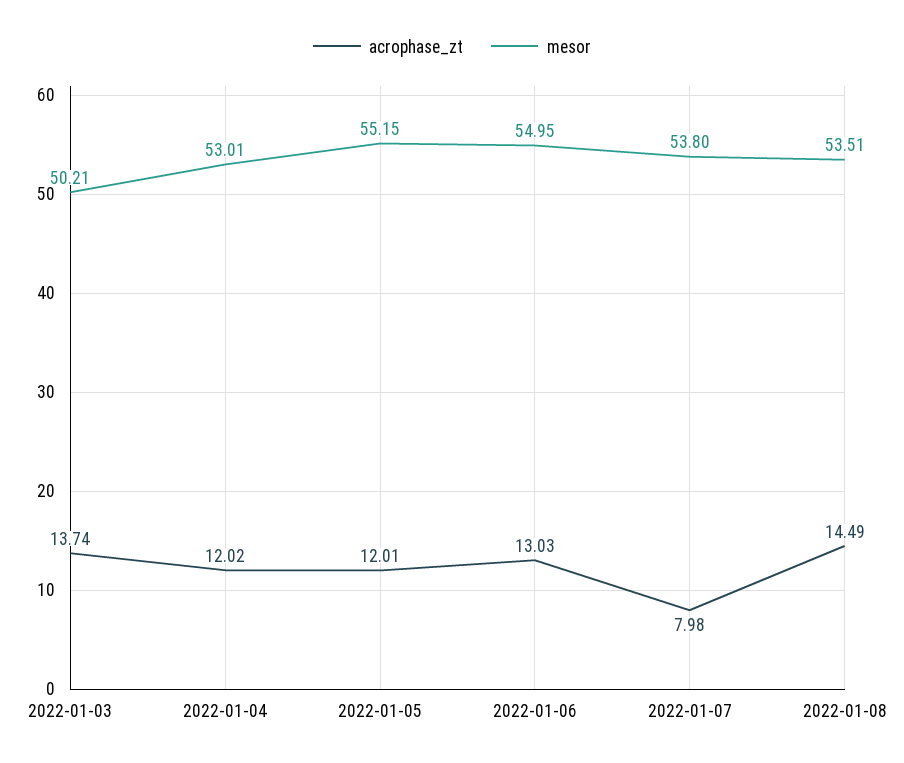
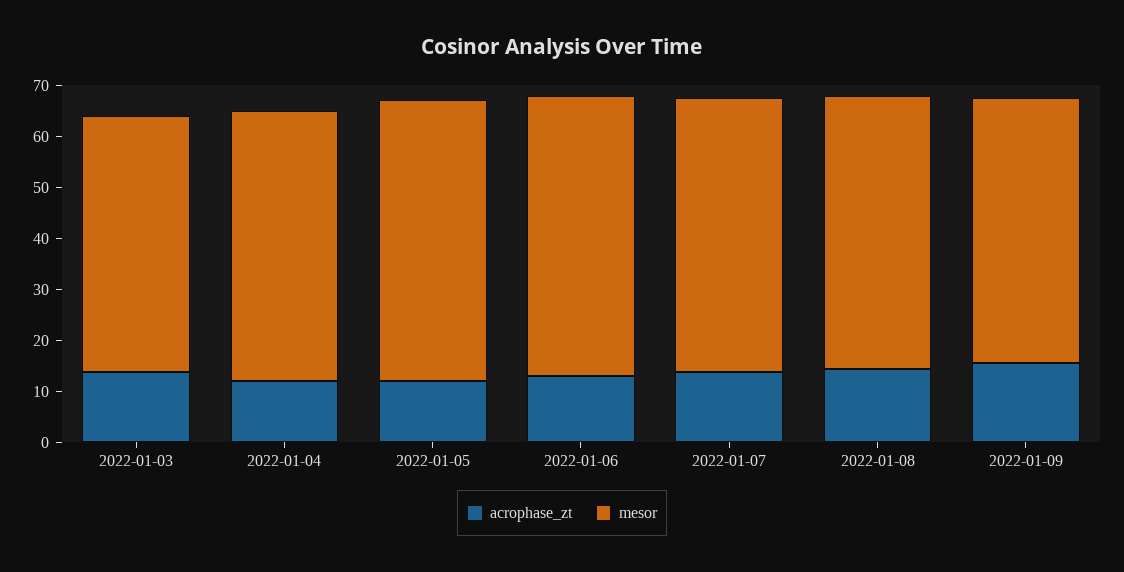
acrophase_zt, 2022-01-07: 7.98 -> 14
acrophase_zt, 2022-01-09: none -> 16
mesor, 2022-01-09: none -> 52

